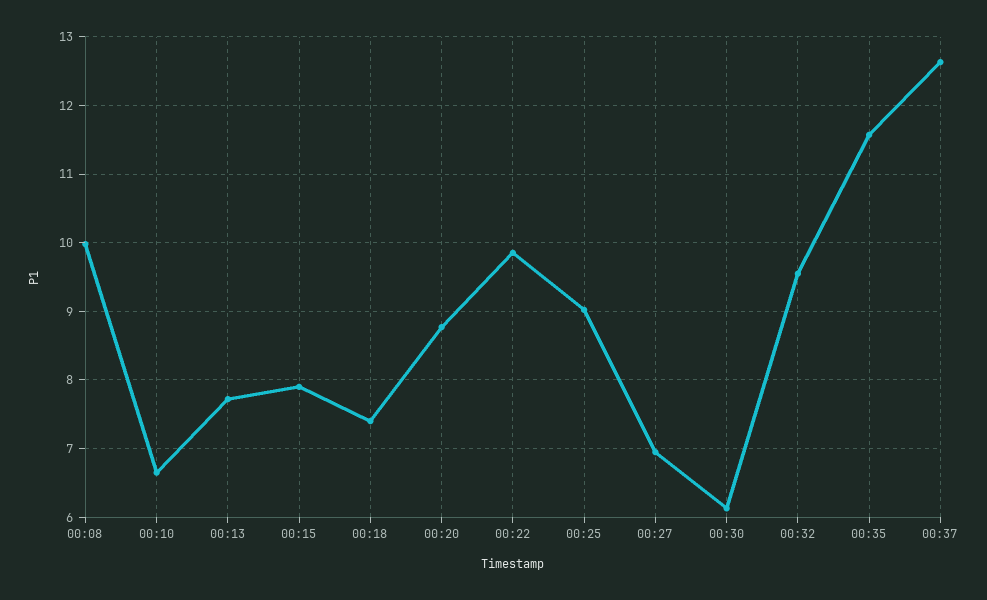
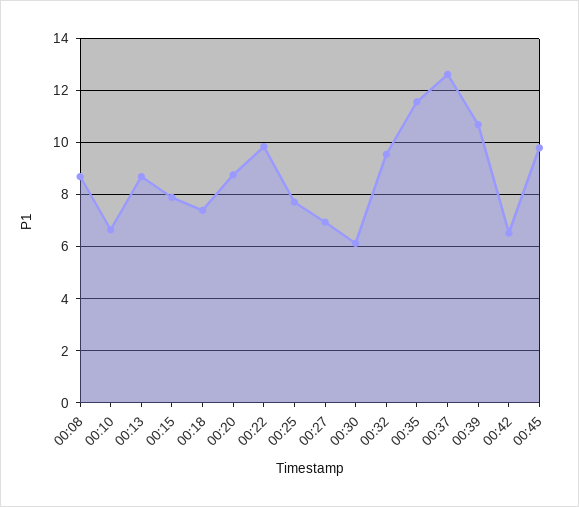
00:08: 10 -> 8.75
00:13: 7.7 -> 8.75
00:25: 9 -> 7.75
00:39: none -> 10.75
00:42: none -> 6.5
00:45: none -> 9.75

